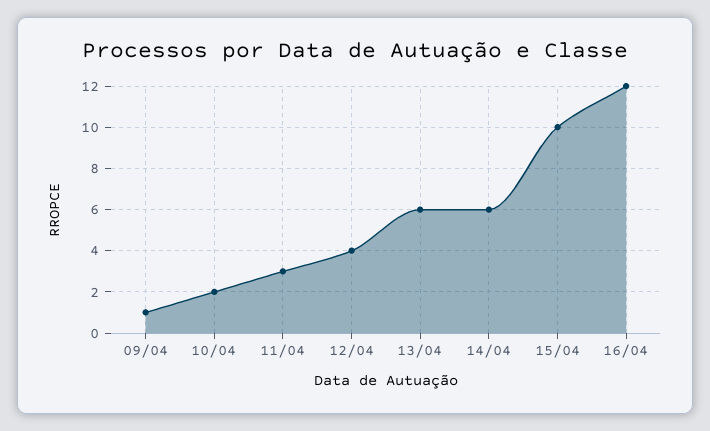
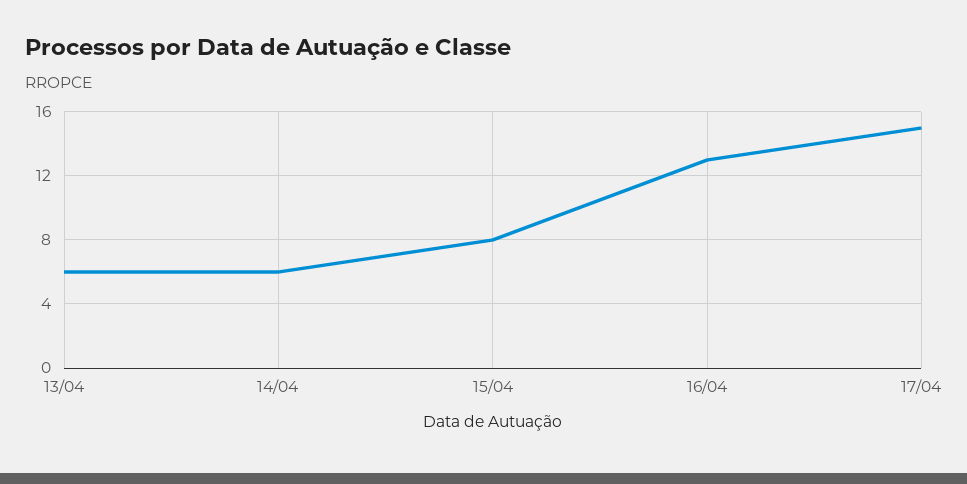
09/04: 1 -> none
10/04: 2 -> none
11/04: 3 -> none
12/04: 4 -> none
15/04: 10 -> 8
16/04: 12 -> 13
17/04: none -> 15

